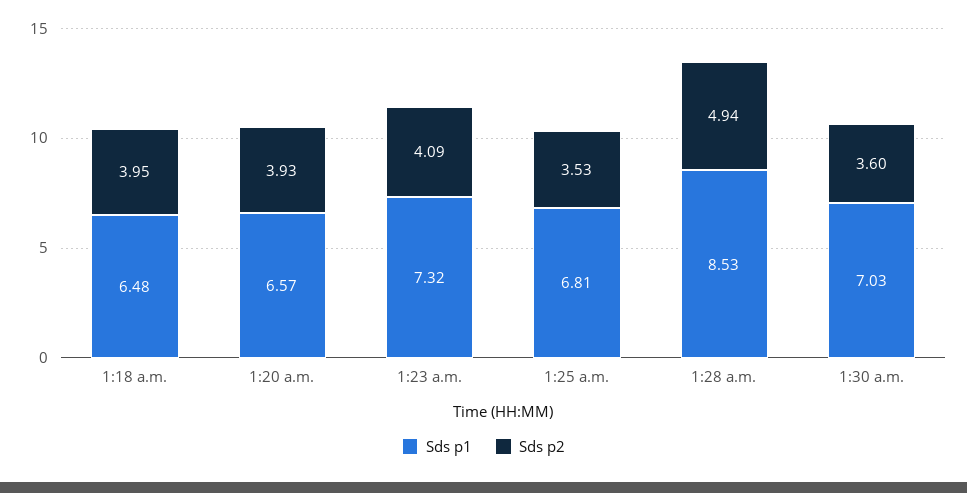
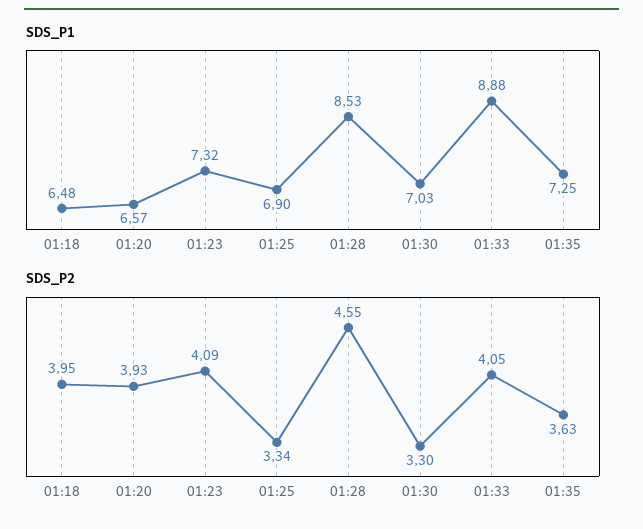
Sds p1, 1:25 a.m.: 6.81 -> 6.9
Sds p2, 1:25 a.m.: 3.53 -> 3.34
Sds p2, 1:28 a.m.: 4.94 -> 4.55
Sds p2, 1:30 a.m.: 3.6 -> 3.3
Sds p1, 01:33: none -> 8.88
Sds p1, 01:35: none -> 7.25
Sds p2, 01:33: none -> 4.05
Sds p2, 01:35: none -> 3.63

